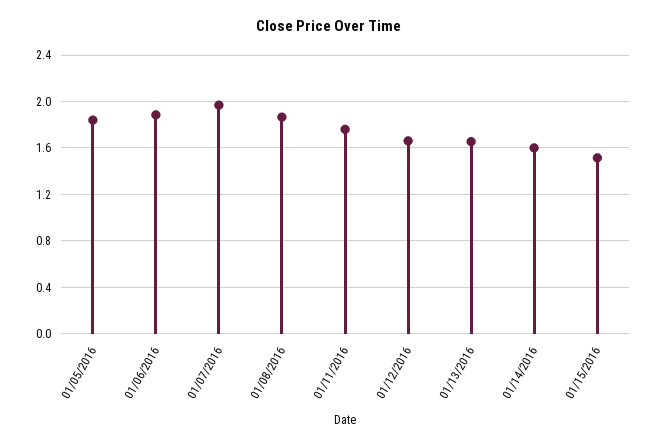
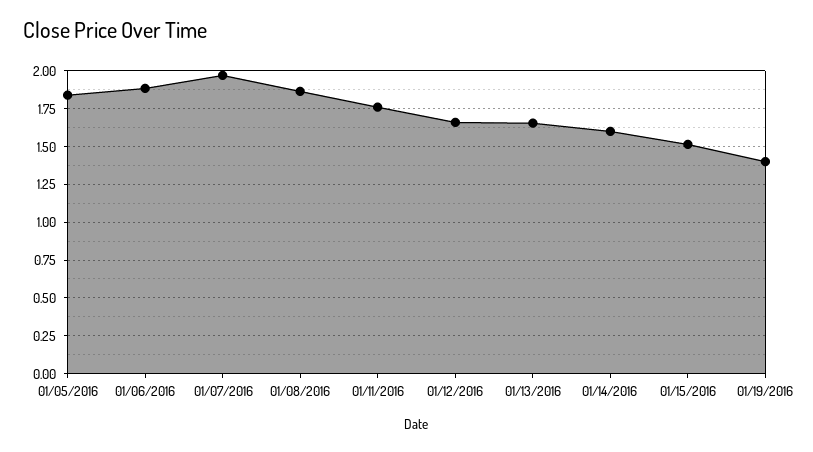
01/19/2016: none -> 1.4

